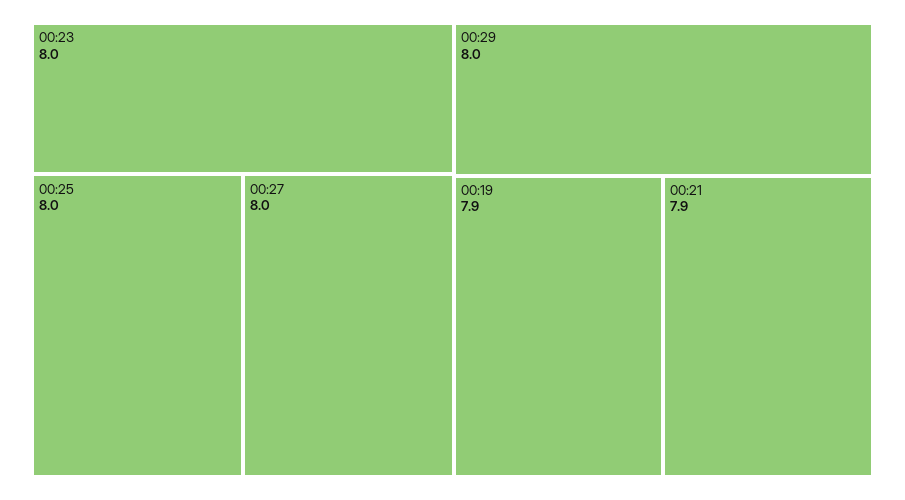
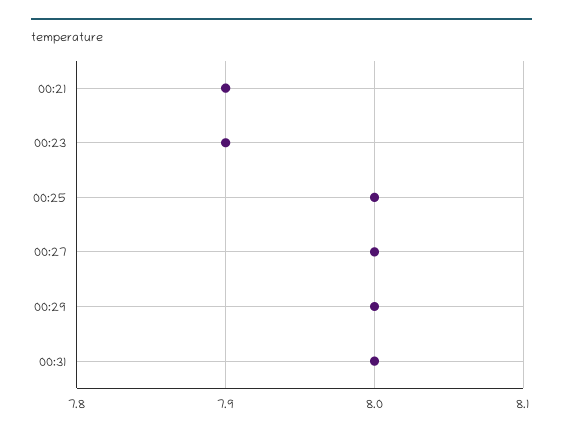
00:23: 8 -> 7.9
00:19: 7.9 -> none
00:31: none -> 8

